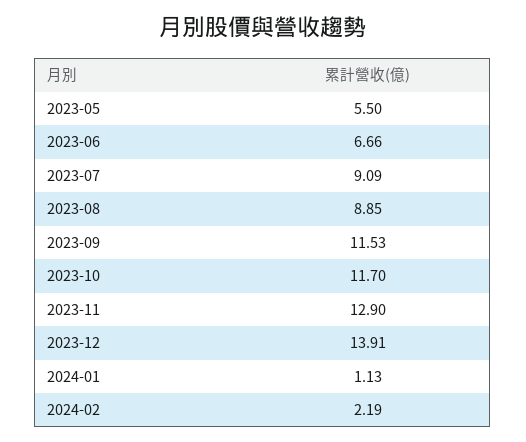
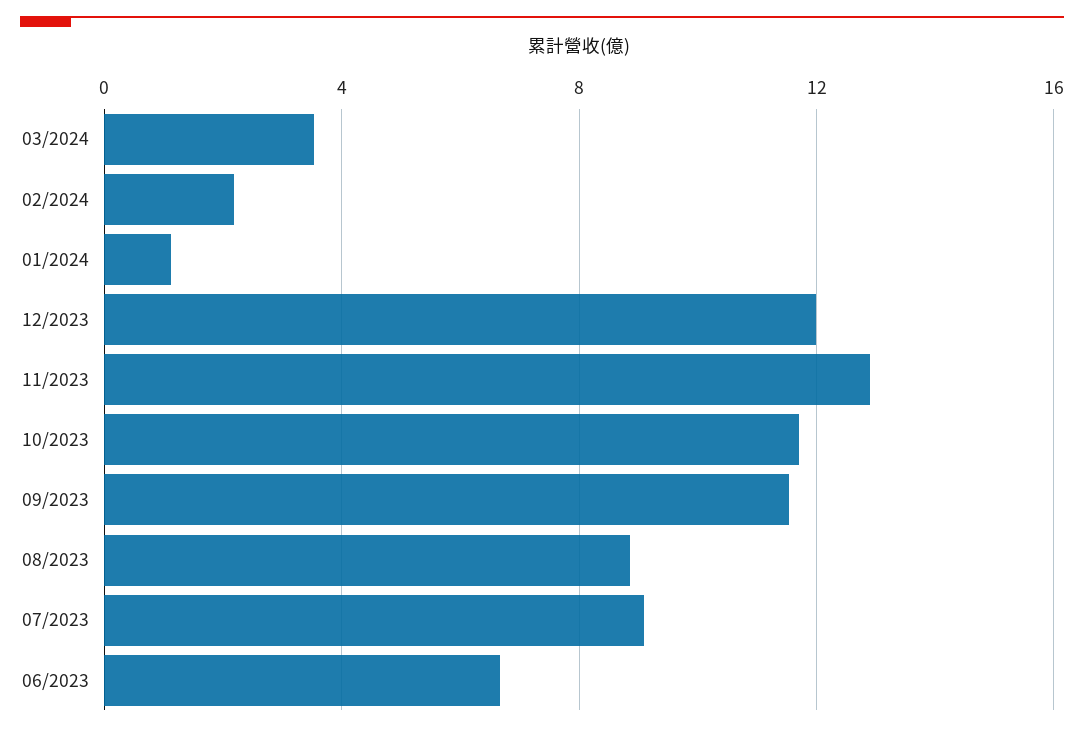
2023-05: 5.5 -> none
2023-12: 13.91 -> 12
03/2024: none -> 3.5

